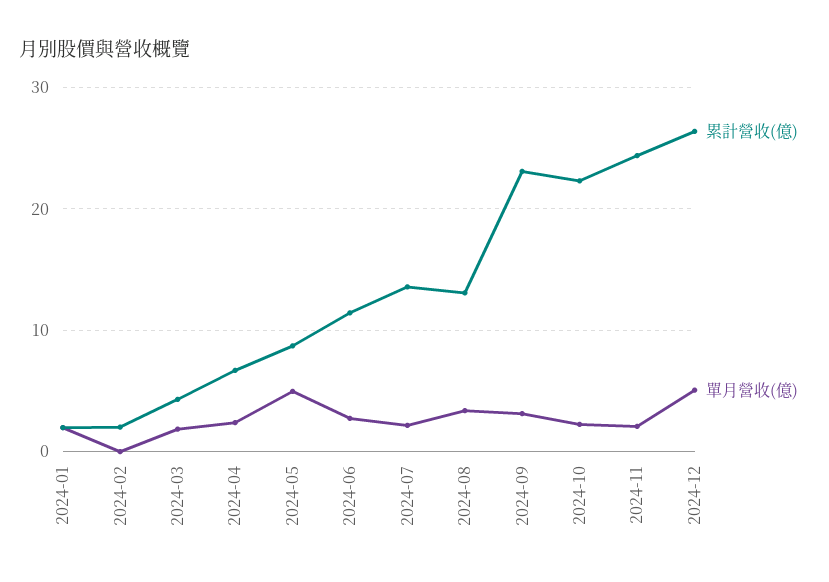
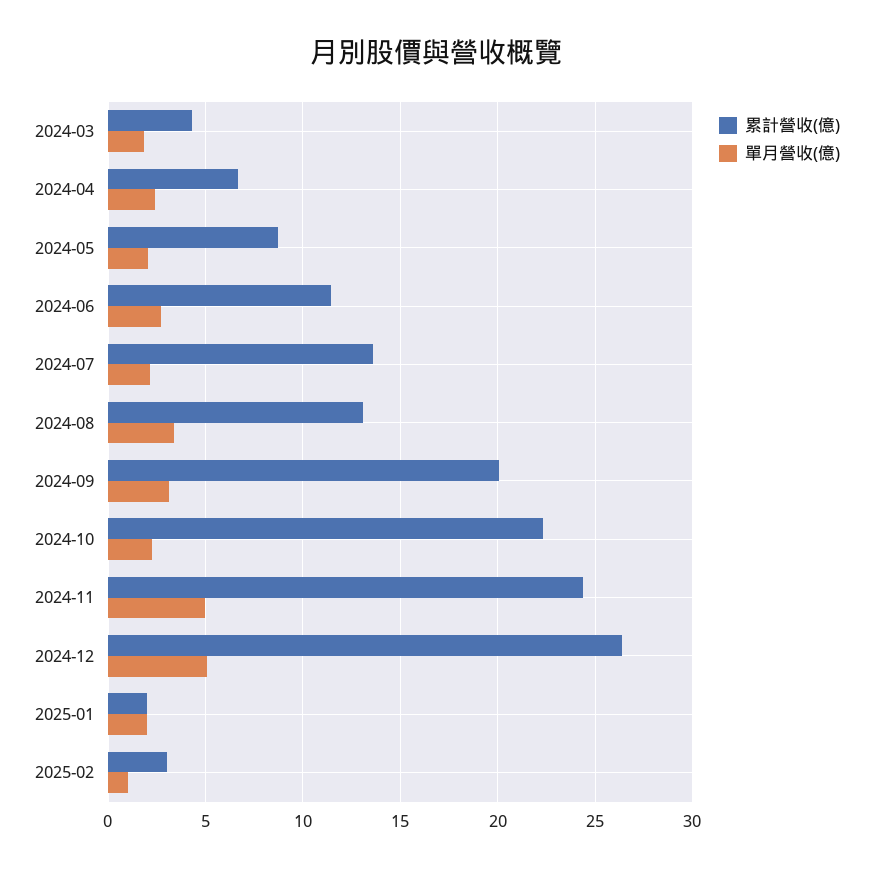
累計營收(億), 2024-01: 2 -> none
單月營收(億), 2024-01: 2 -> none
累計營收(億), 2024-02: 2 -> none
單月營收(億), 2024-02: 0 -> none
單月營收(億), 2024-05: 5 -> 2
累計營收(億), 2024-09: 23 -> 20
單月營收(億), 2024-11: 2 -> 5
累計營收(億), 2025-01: none -> 2
單月營收(億), 2025-01: none -> 2
累計營收(億), 2025-02: none -> 3
單月營收(億), 2025-02: none -> 1

